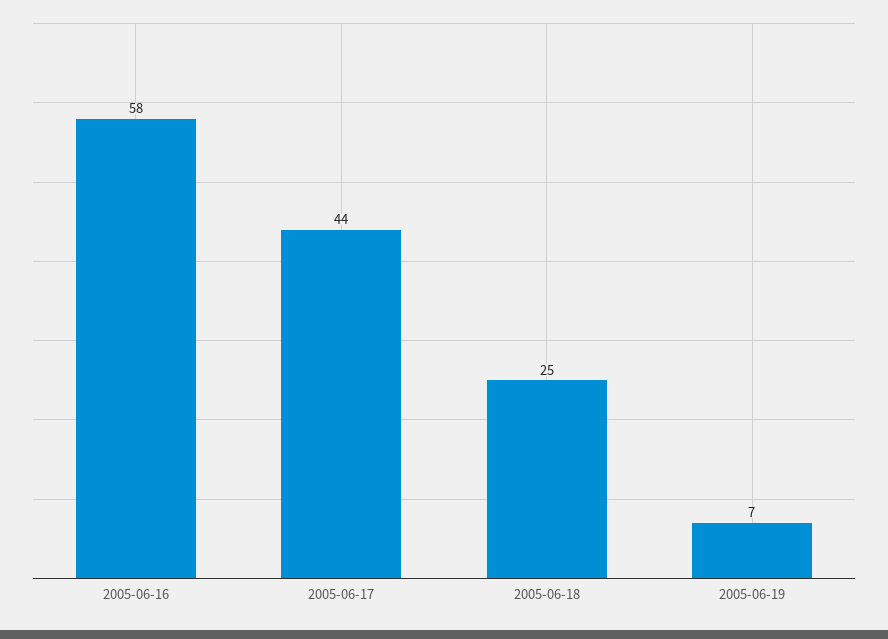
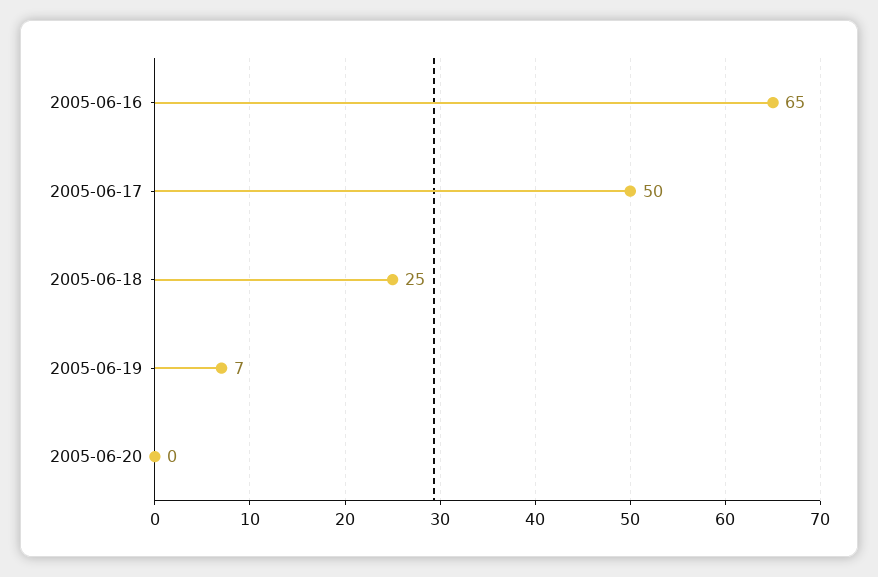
2005-06-16: 58 -> 65
2005-06-17: 44 -> 50
2005-06-20: none -> 0

